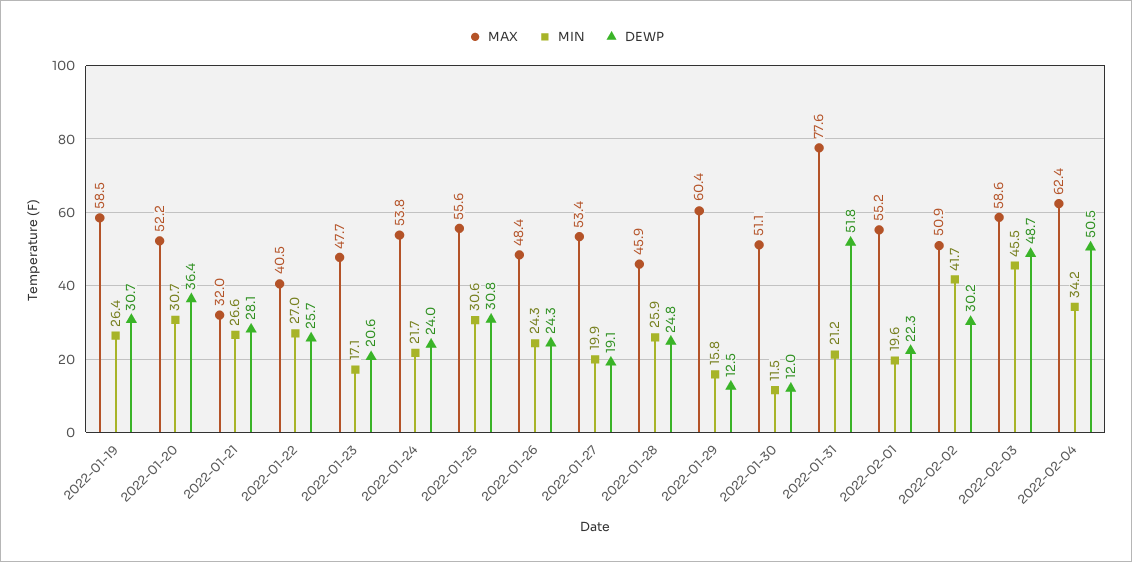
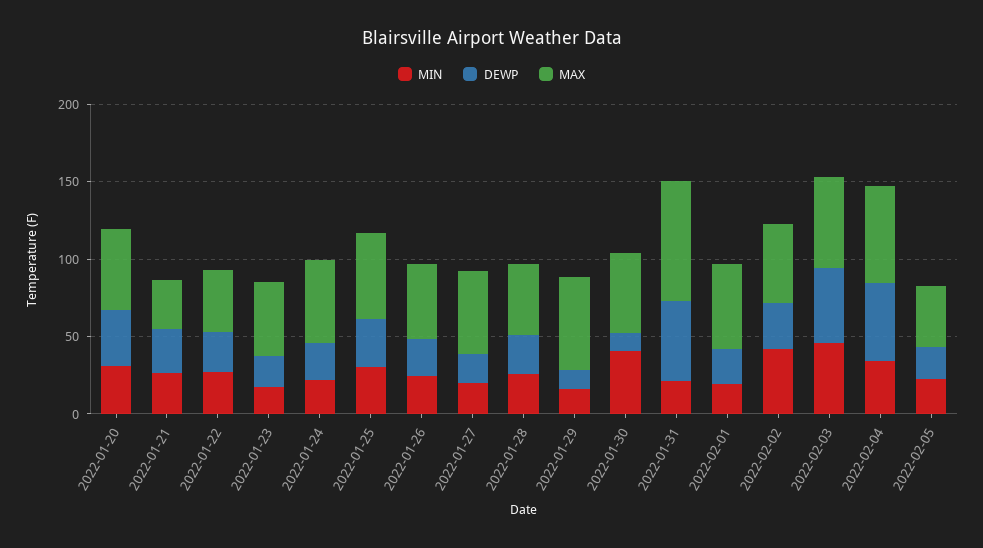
MAX, 2022-01-19: 58.5 -> none
MIN, 2022-01-19: 26.4 -> none
DEWP, 2022-01-19: 30.7 -> none
MIN, 2022-01-30: 11.5 -> 40
MIN, 2022-02-05: none -> 20
DEWP, 2022-02-05: none -> 20
MAX, 2022-02-05: none -> 40

